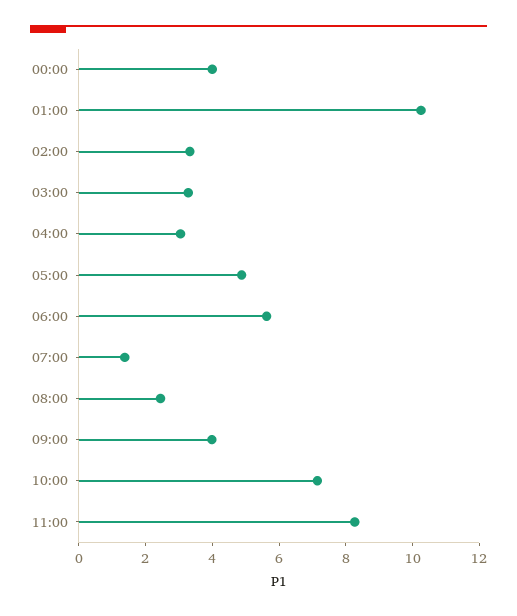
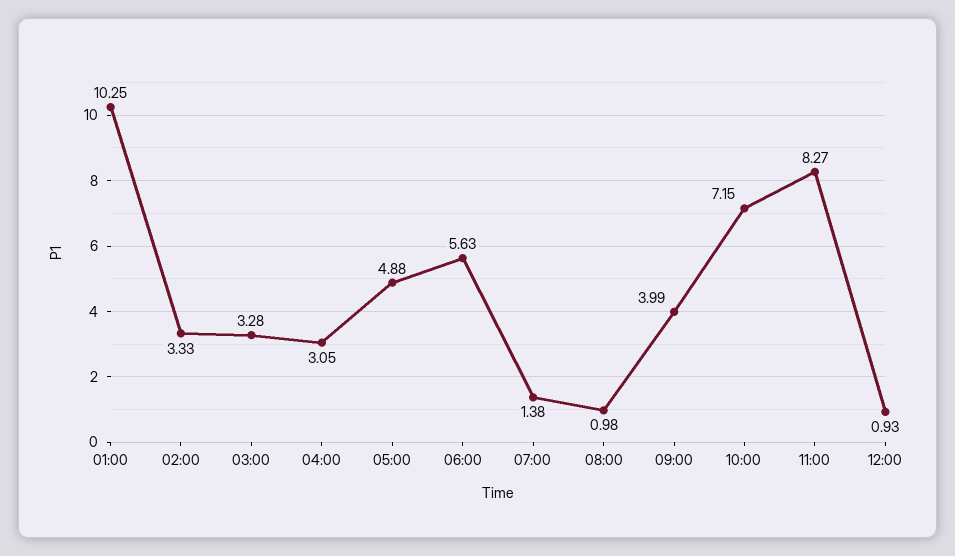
00:00: 4 -> none
08:00: 2.5 -> 0.98
12:00: none -> 0.93

